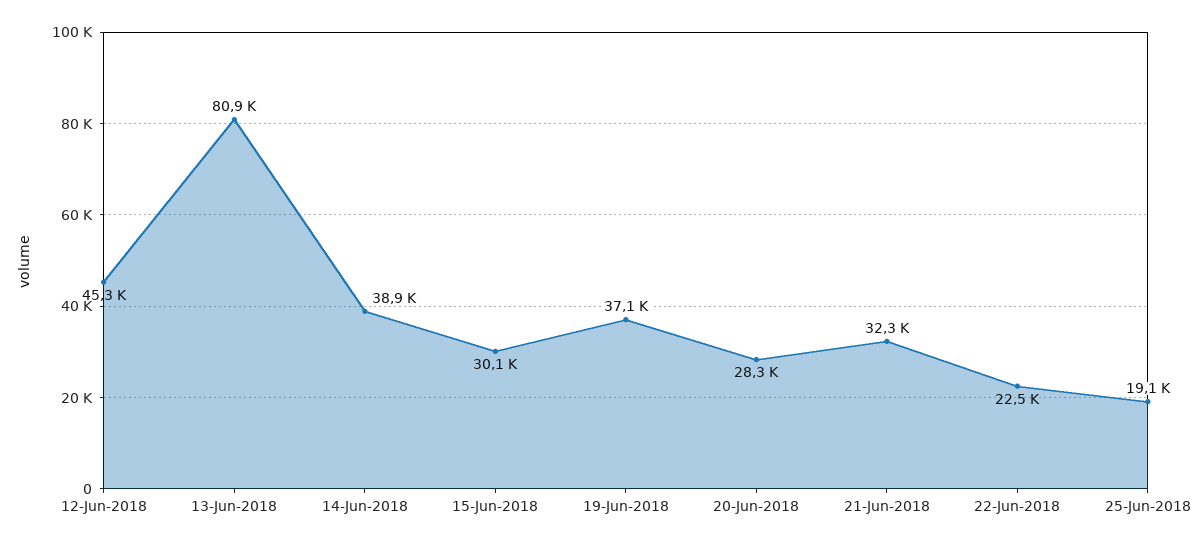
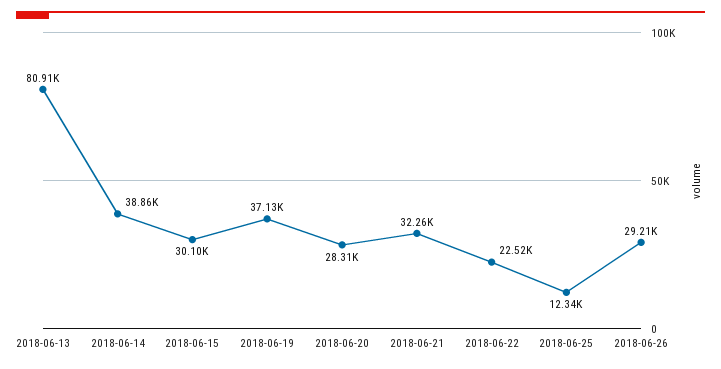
12-Jun-2018: 45300 -> none
25-Jun-2018: 19100 -> 12340
2018-06-26: none -> 29210

